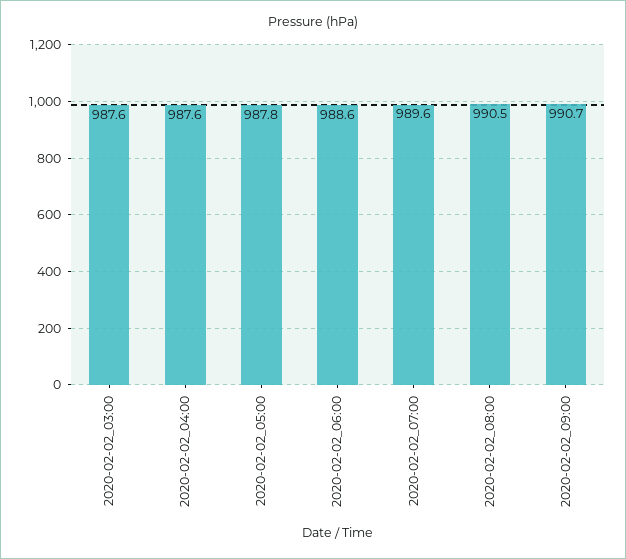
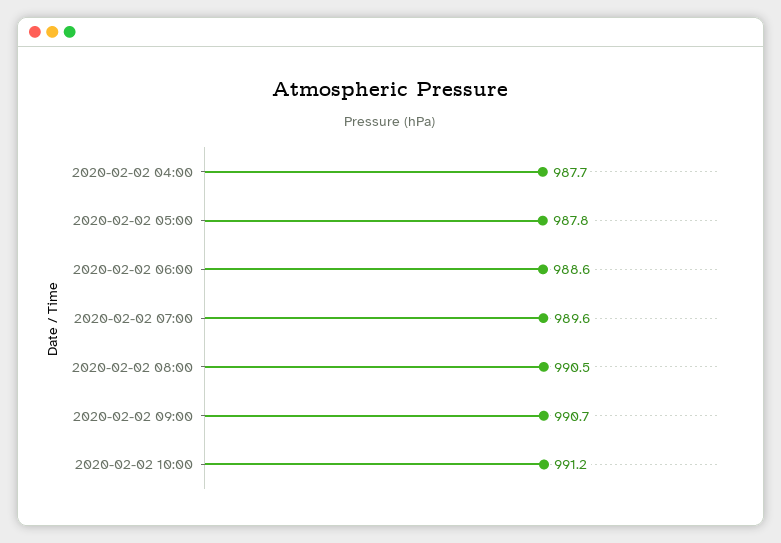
2020-02-02_03:00: 987.6 -> none
2020-02-02_04:00: 987.6 -> 987.7
2020-02-02 10:00: none -> 991.2

